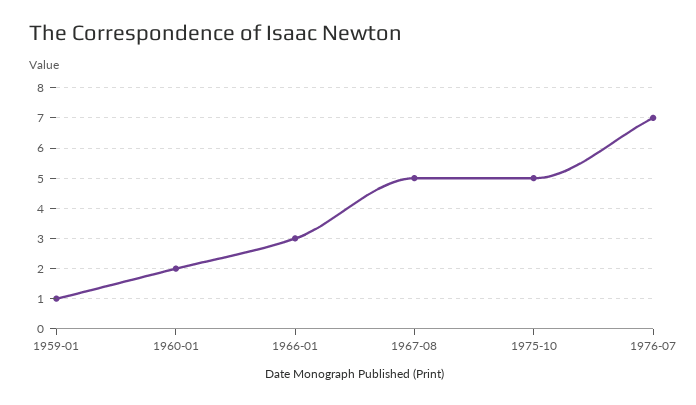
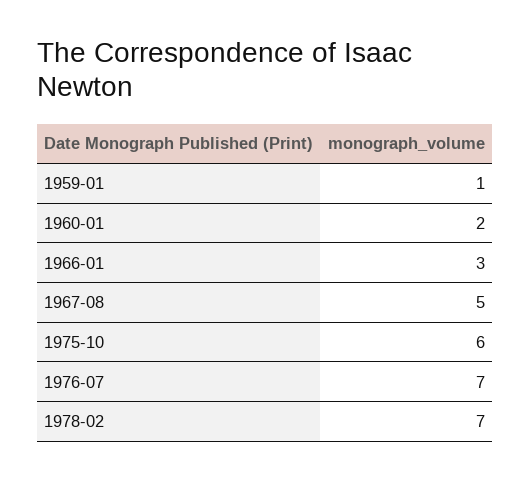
1975-10: 5 -> 6
1978-02: none -> 7

